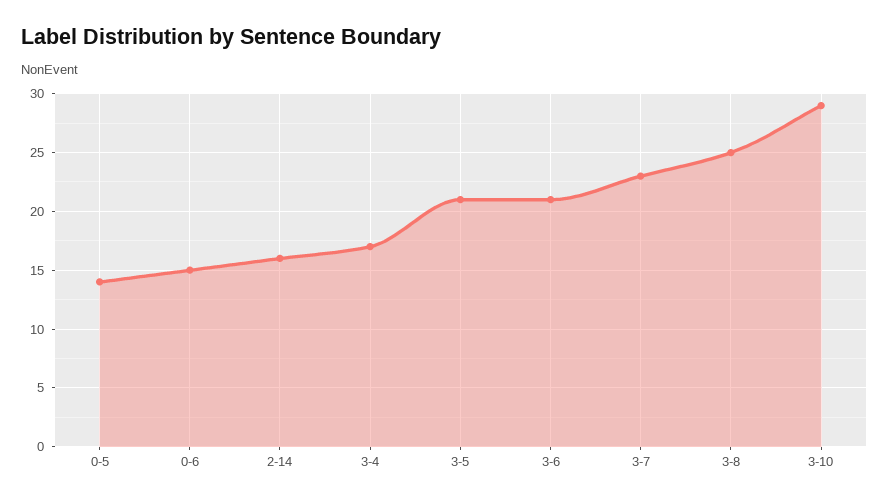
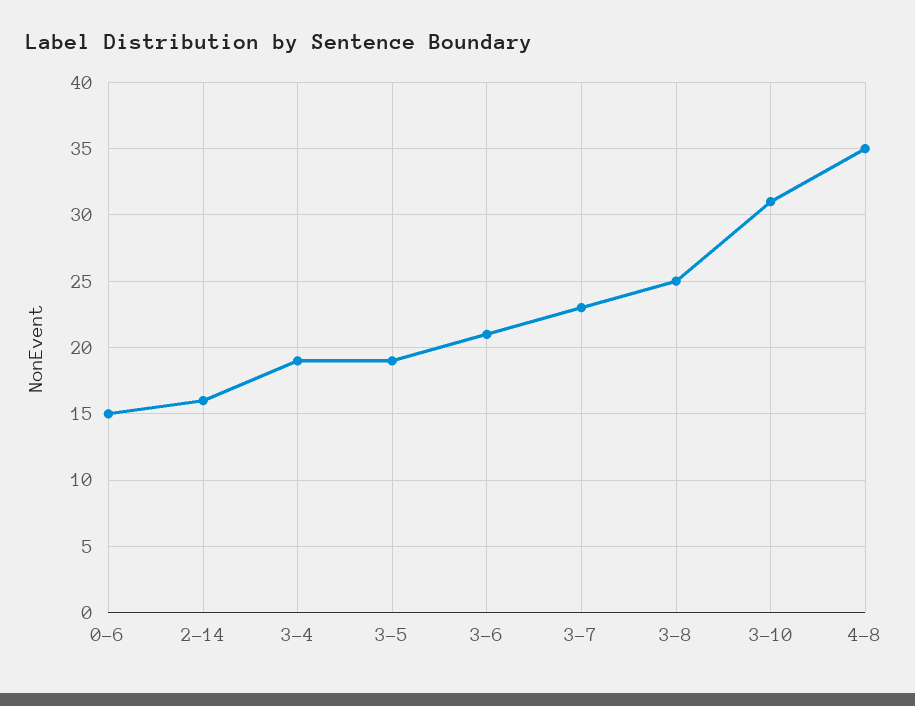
0-5: 14 -> none
3-4: 17 -> 19
3-5: 21 -> 19
3-10: 29 -> 31
4-8: none -> 35

